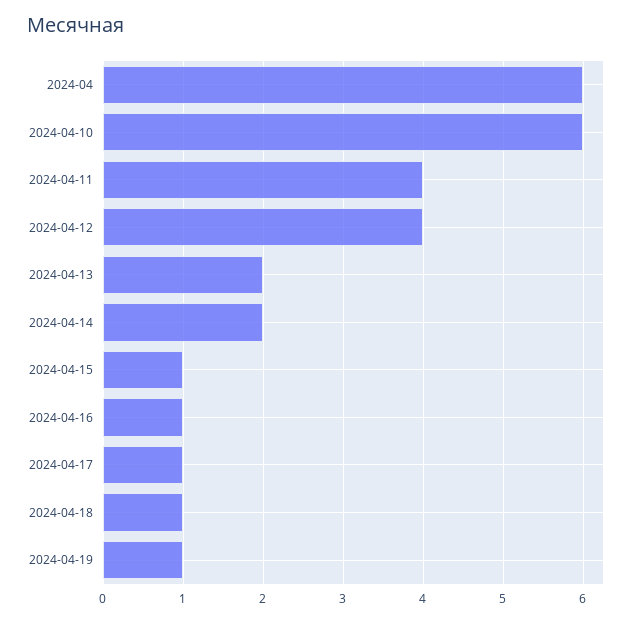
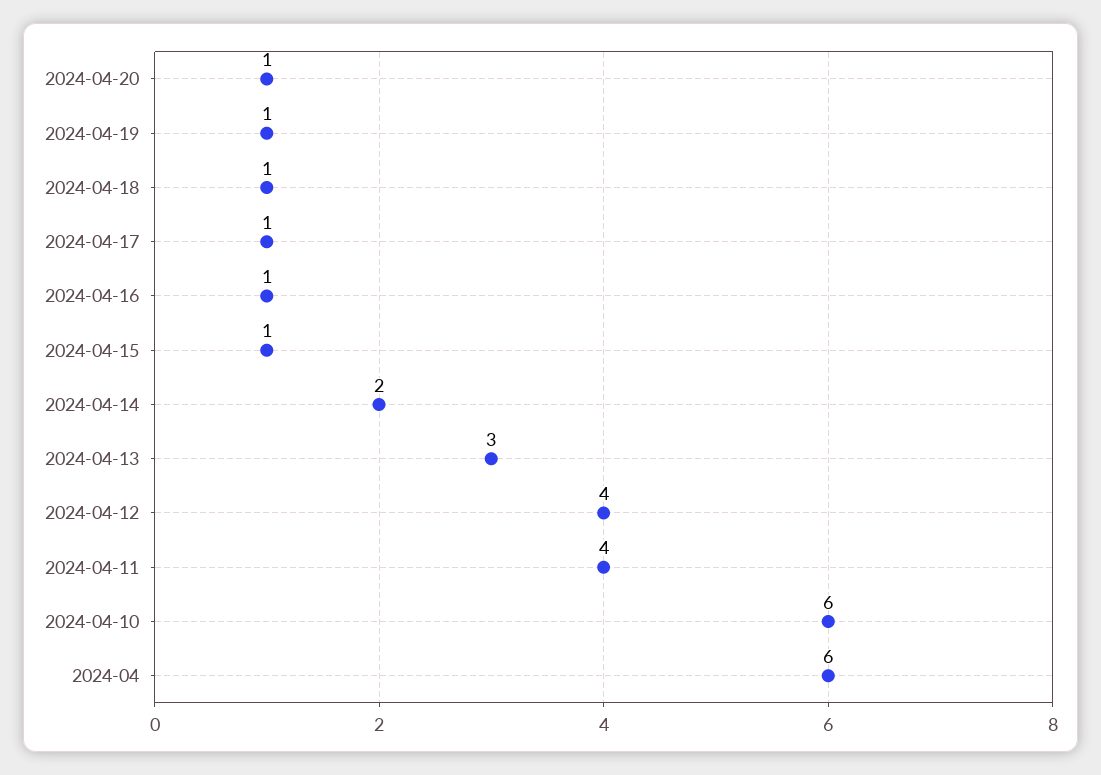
2024-04-13: 2 -> 3
2024-04-20: none -> 1

